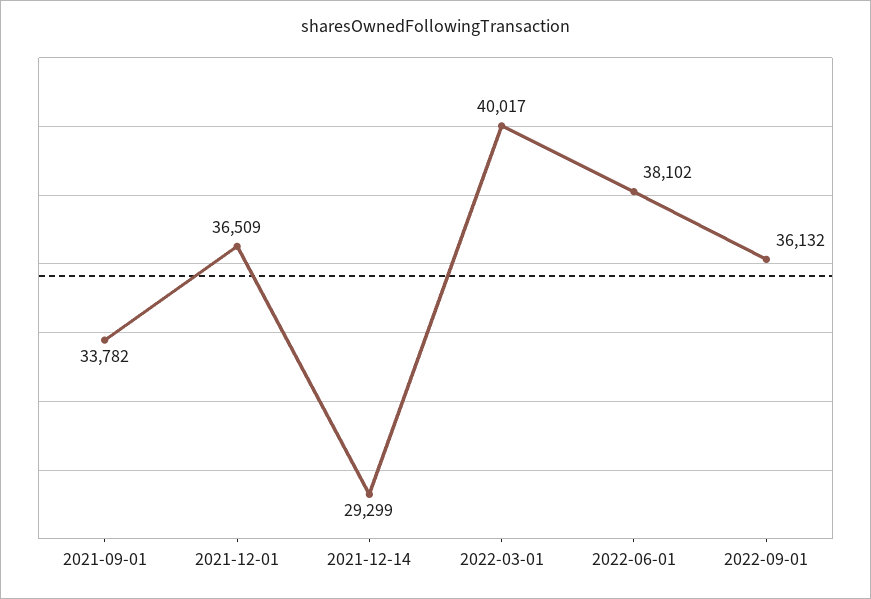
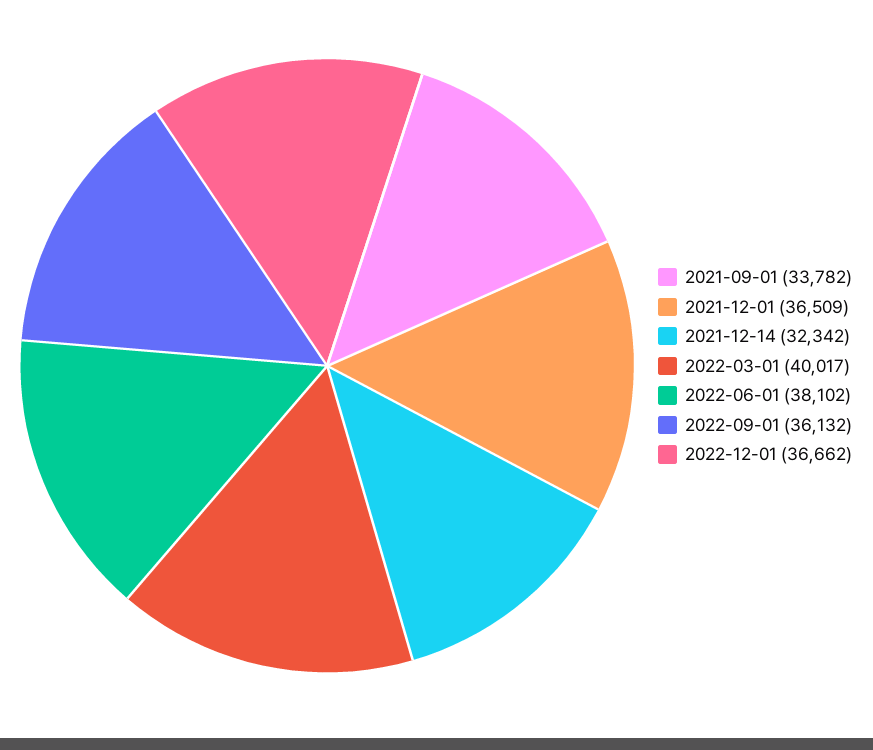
2021-12-14: 29299 -> 32342
2022-12-01: none -> 36662

